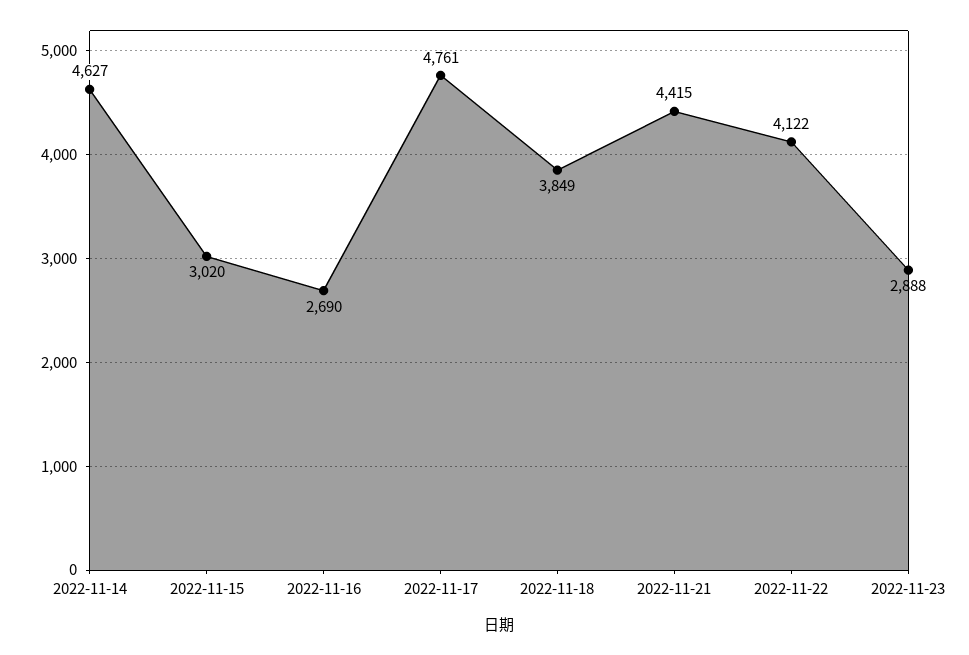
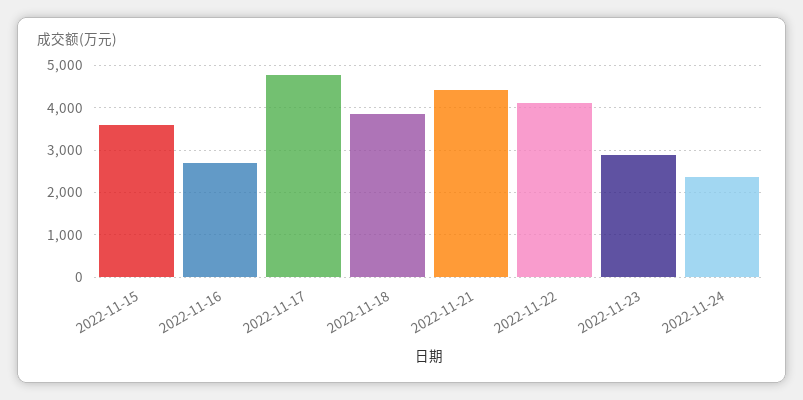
2022-11-14: 4627 -> none
2022-11-15: 3020 -> 3600
2022-11-24: none -> 2400

